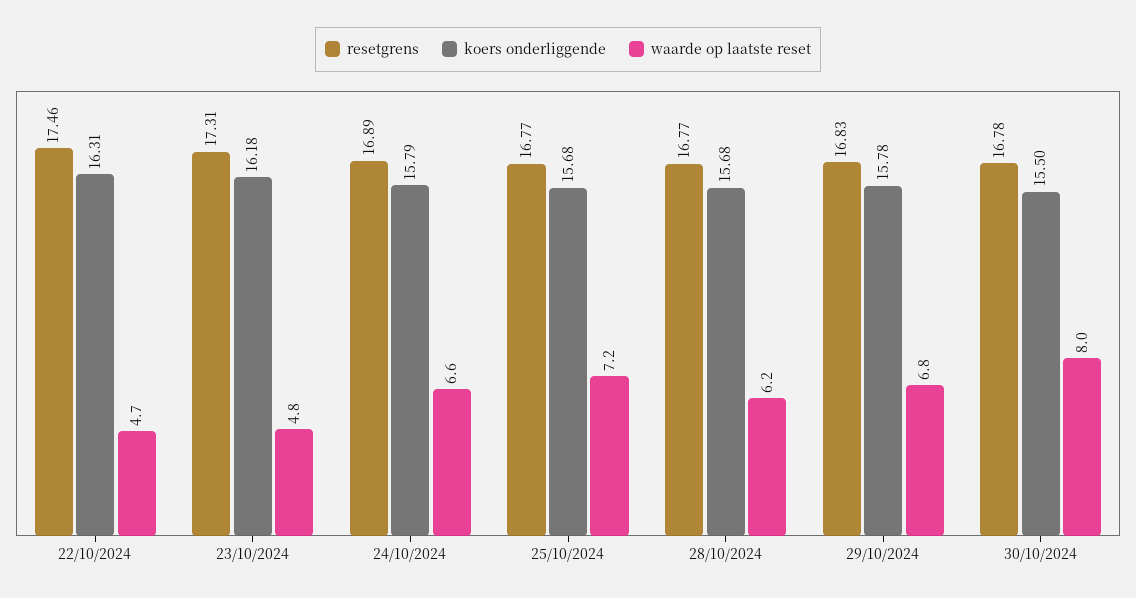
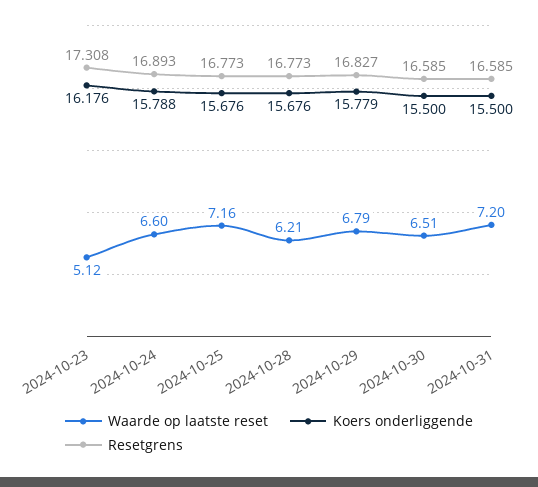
resetgrens, 22/10/2024: 17.46 -> none
koers onderliggende, 22/10/2024: 16.31 -> none
waarde op laatste reset, 22/10/2024: 4.7 -> none
waarde op laatste reset, 23/10/2024: 4.8 -> 5.12
resetgrens, 30/10/2024: 16.78 -> 16.585
waarde op laatste reset, 30/10/2024: 8 -> 6.51
waarde op laatste reset, 2024-10-31: none -> 7.2
koers onderliggende, 2024-10-31: none -> 15.5
resetgrens, 2024-10-31: none -> 16.585

